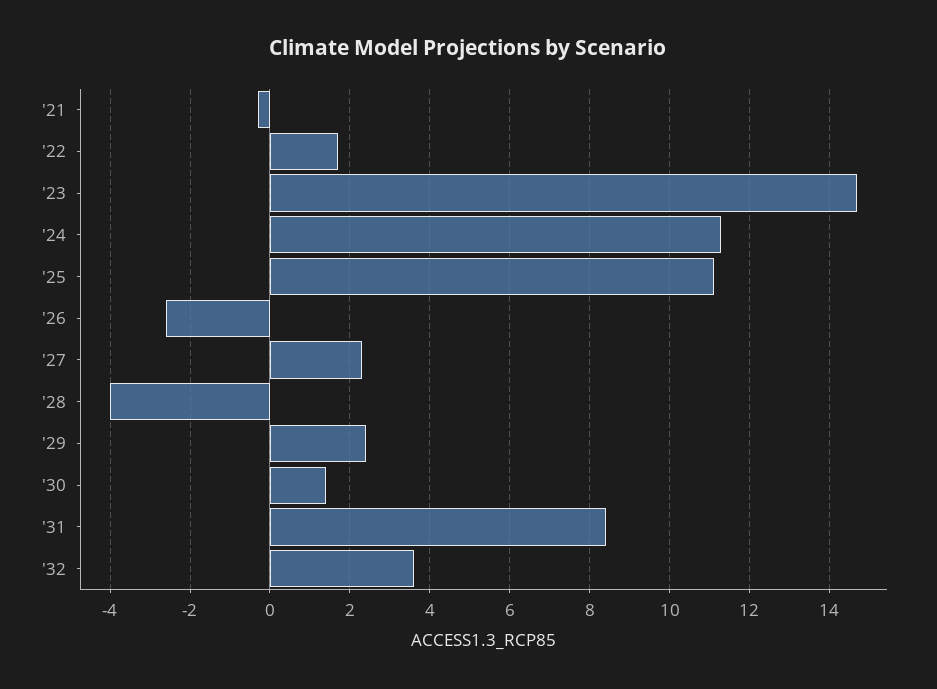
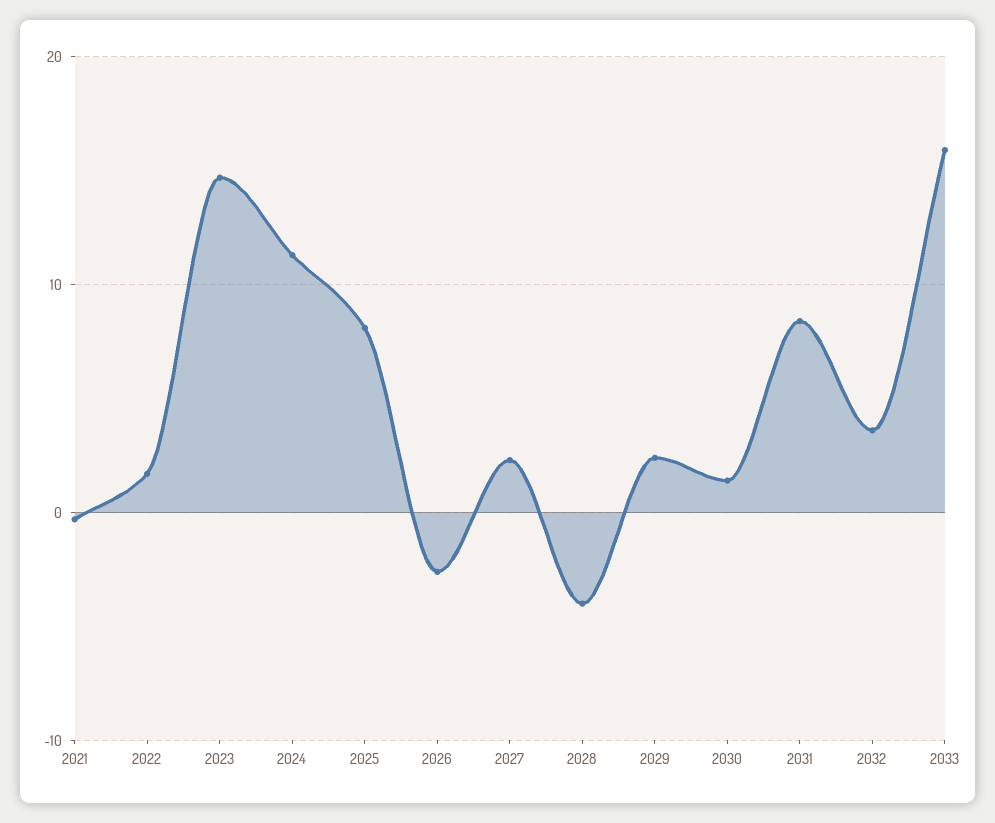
'25: 11 -> 8
2033: none -> 16

